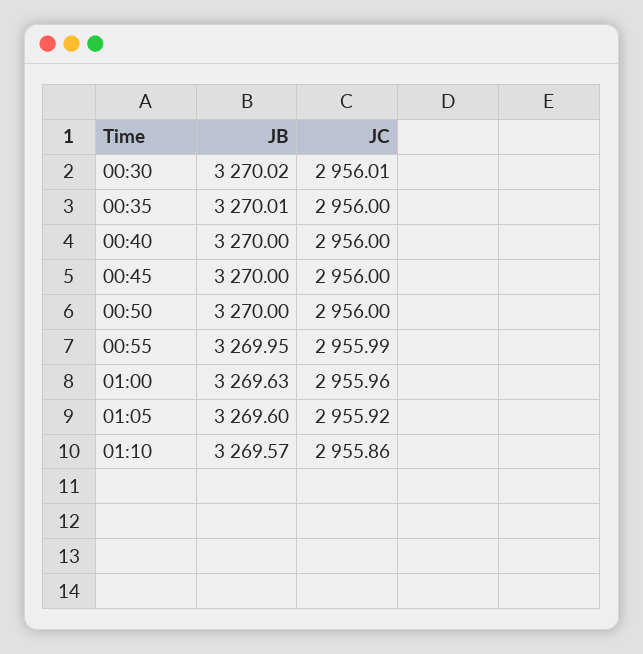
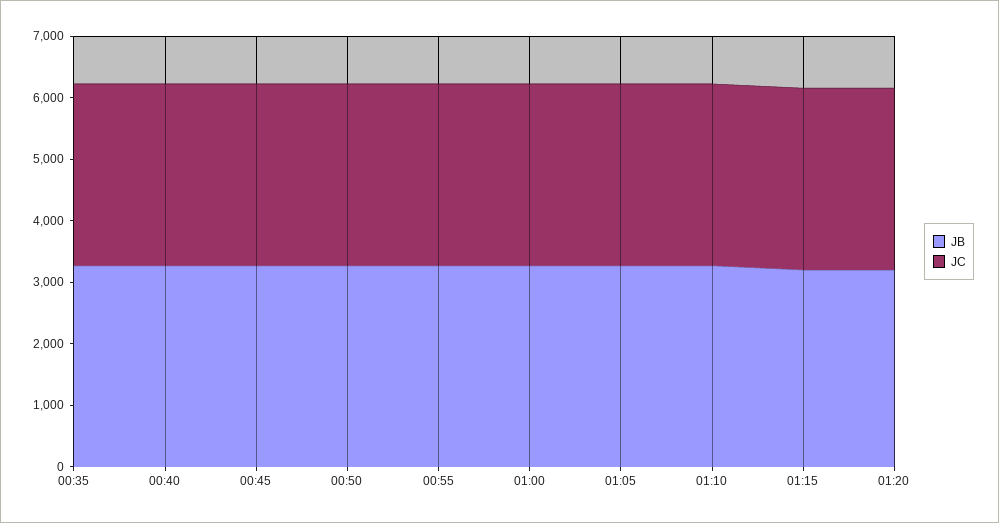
JB, 00:30: 3270.02 -> none
JC, 00:30: 2956.01 -> none
JB, 01:15: none -> 3200
JC, 01:15: none -> 3000
JB, 01:20: none -> 3200
JC, 01:20: none -> 3000

